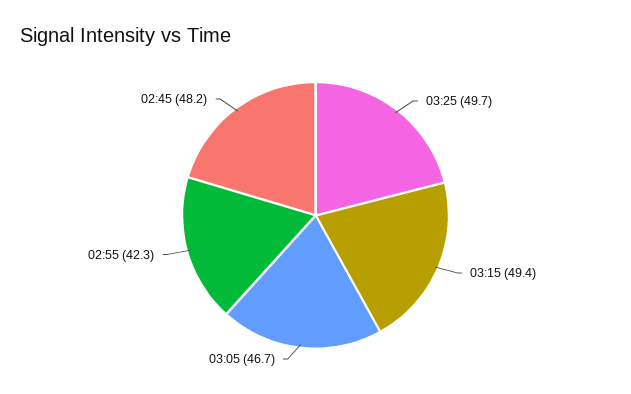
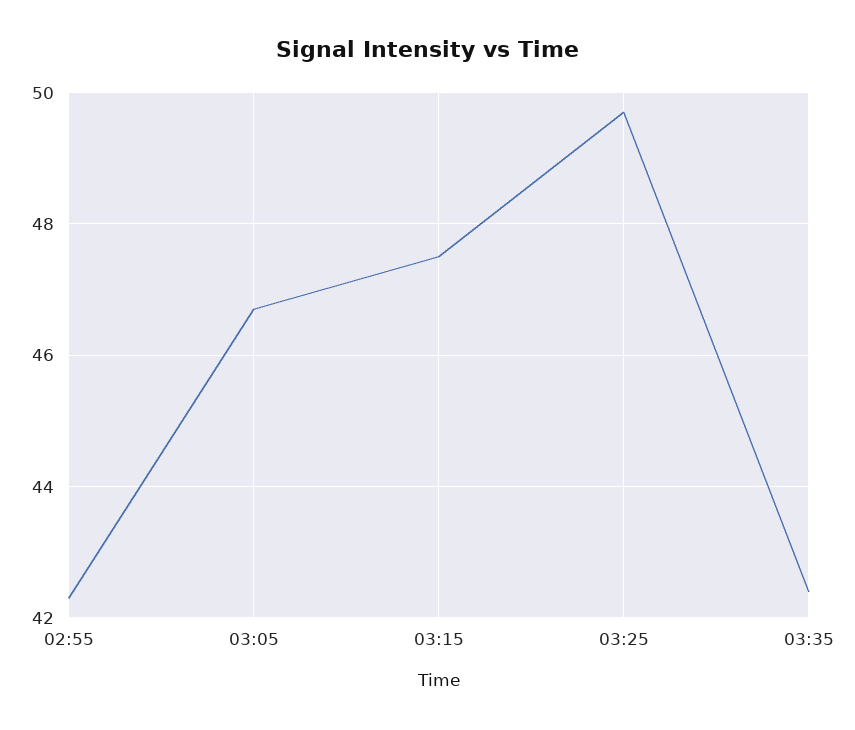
03:15: 49.4 -> 47.5
02:45: 48.2 -> none
03:35: none -> 42.5

